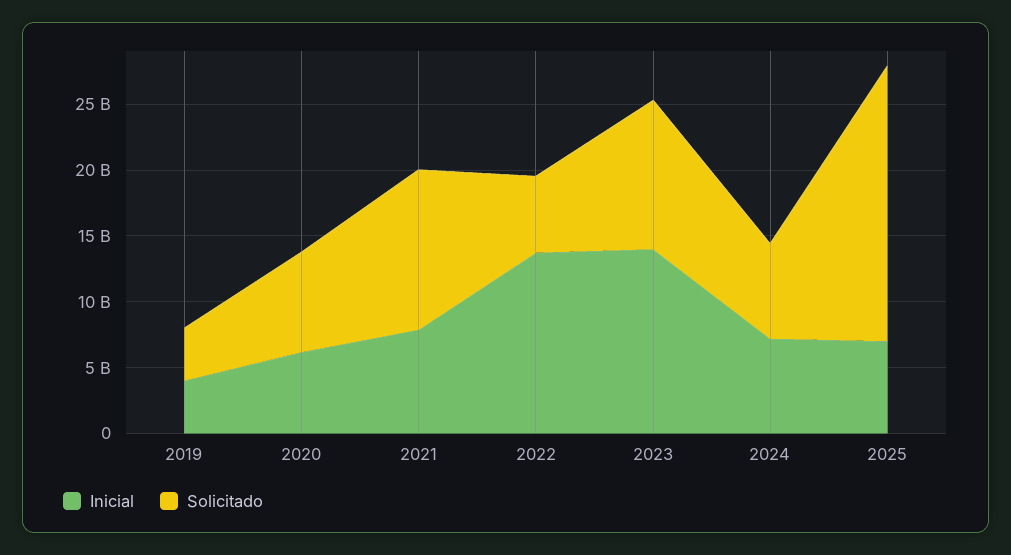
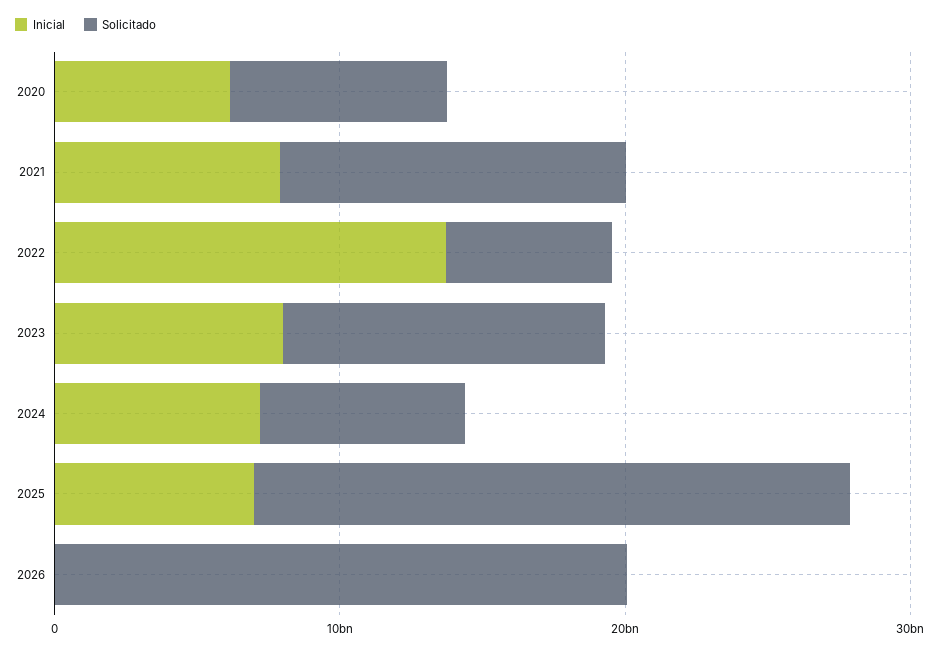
Inicial, 2019: 4000000000 -> none
Solicitado, 2019: 4000000000 -> none
Inicial, 2023: 14000000000 -> 8000000000
Inicial, 2026: none -> 0
Solicitado, 2026: none -> 20000000000

